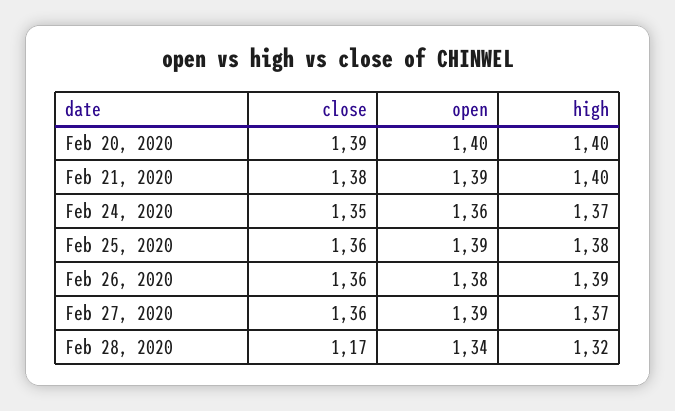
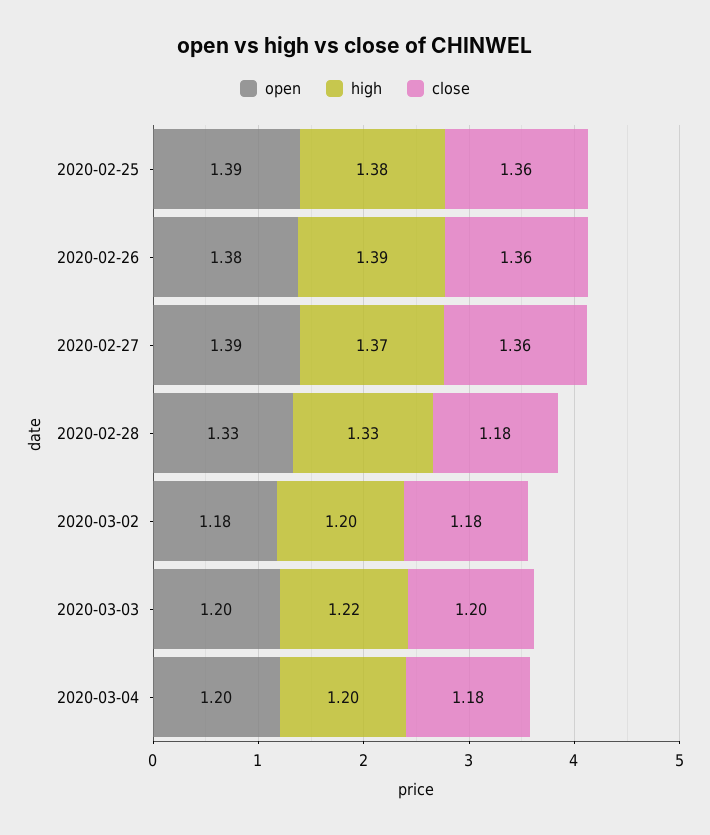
close, Feb 20, 2020: 1.39 -> none
open, Feb 20, 2020: 1.4 -> none
high, Feb 20, 2020: 1.4 -> none
close, Feb 21, 2020: 1.38 -> none
open, Feb 21, 2020: 1.39 -> none
high, Feb 21, 2020: 1.4 -> none
close, Feb 24, 2020: 1.35 -> none
open, Feb 24, 2020: 1.36 -> none
high, Feb 24, 2020: 1.37 -> none
close, Feb 28, 2020: 1.17 -> 1.18
open, Feb 28, 2020: 1.34 -> 1.33
high, Feb 28, 2020: 1.32 -> 1.33
open, 2020-03-02: none -> 1.18
high, 2020-03-02: none -> 1.2
close, 2020-03-02: none -> 1.18
open, 2020-03-03: none -> 1.2
high, 2020-03-03: none -> 1.22
close, 2020-03-03: none -> 1.2
open, 2020-03-04: none -> 1.2
high, 2020-03-04: none -> 1.2
close, 2020-03-04: none -> 1.18

